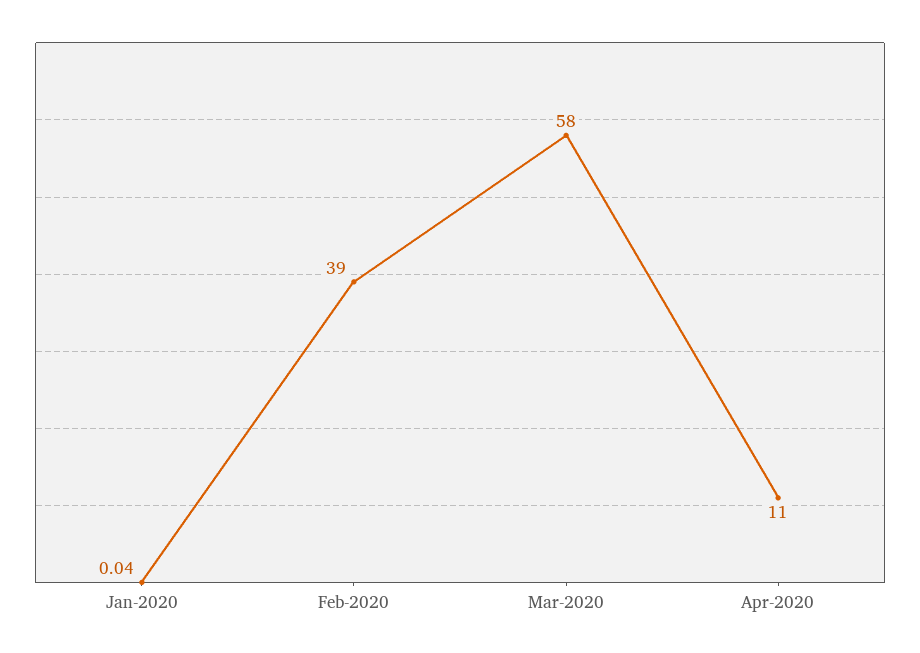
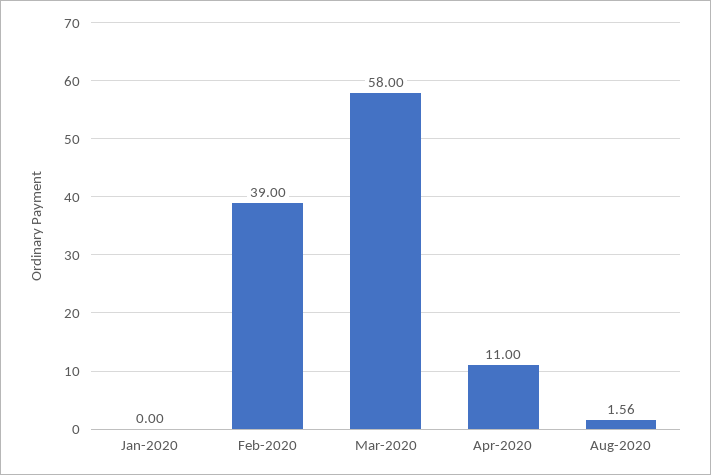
Jan-2020: 0.04 -> 0
Aug-2020: none -> 1.56

